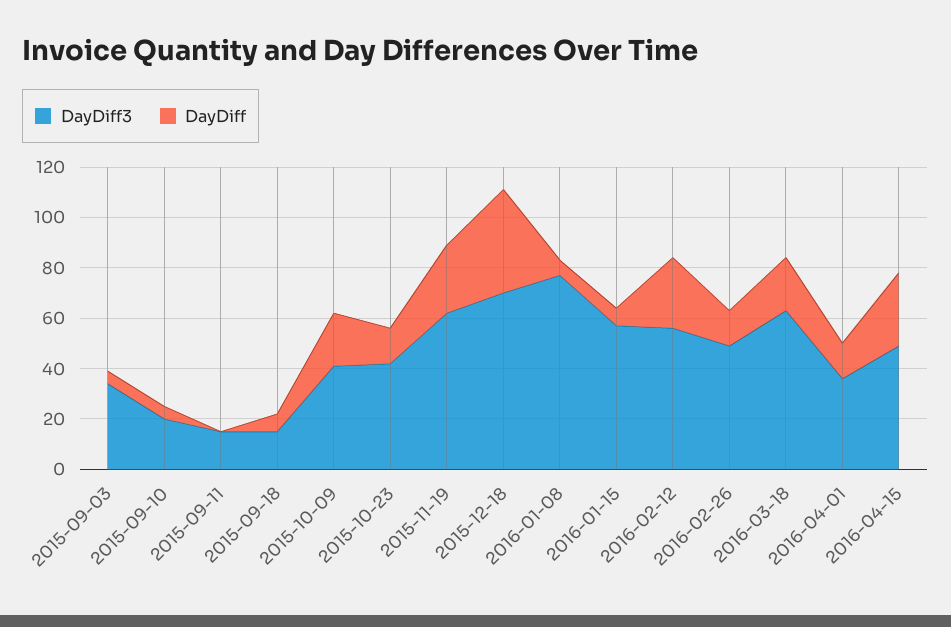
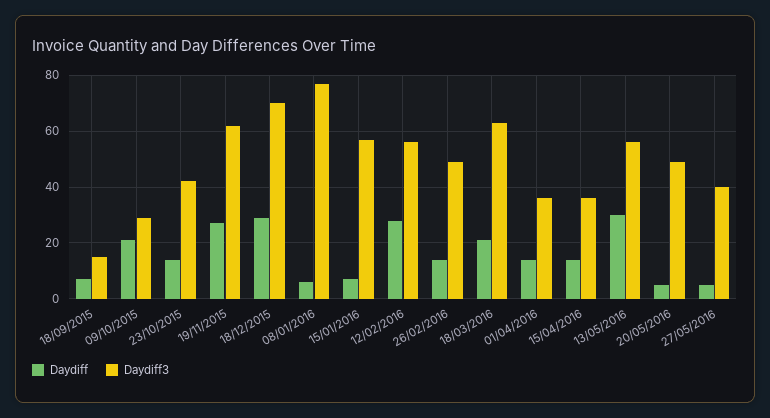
DayDiff3, 2015-09-03: 35 -> none
DayDiff, 2015-09-03: 5 -> none
DayDiff3, 2015-09-10: 20 -> none
DayDiff, 2015-09-10: 5 -> none
DayDiff3, 2015-09-11: 15 -> none
DayDiff, 2015-09-11: 0 -> none
DayDiff3, 2015-10-09: 40 -> 30
DayDiff, 2015-12-18: 40 -> 30
DayDiff3, 2016-04-15: 50 -> 35
DayDiff, 2016-04-15: 30 -> 15
DayDiff, 13/05/2016: none -> 30
DayDiff3, 13/05/2016: none -> 55
DayDiff, 20/05/2016: none -> 5
DayDiff3, 20/05/2016: none -> 50
DayDiff, 27/05/2016: none -> 5
DayDiff3, 27/05/2016: none -> 40

